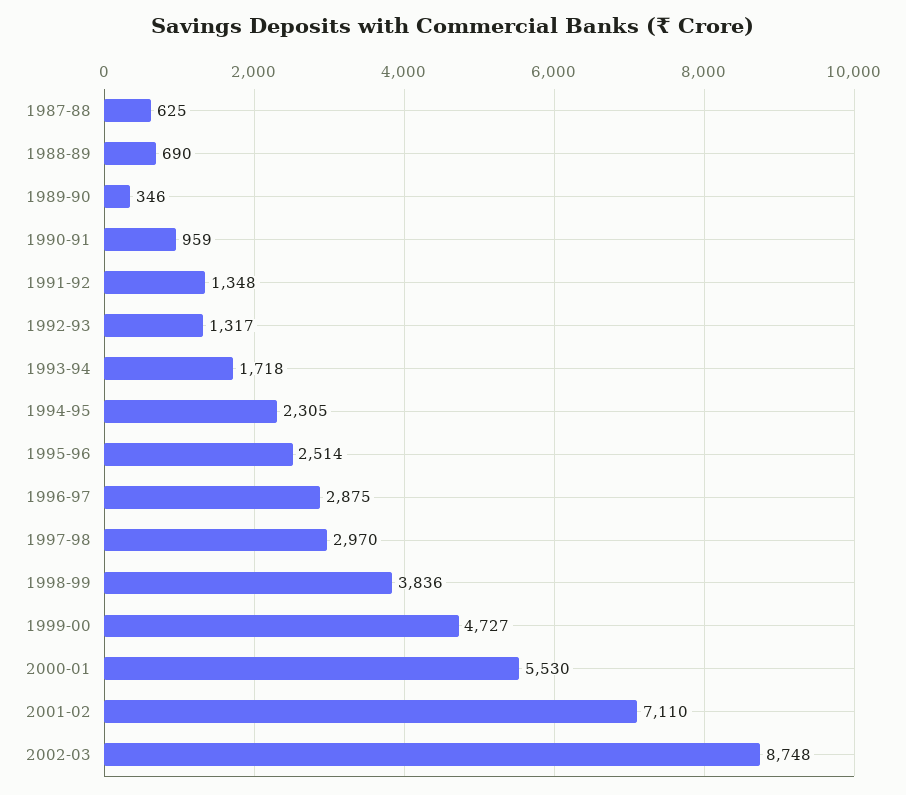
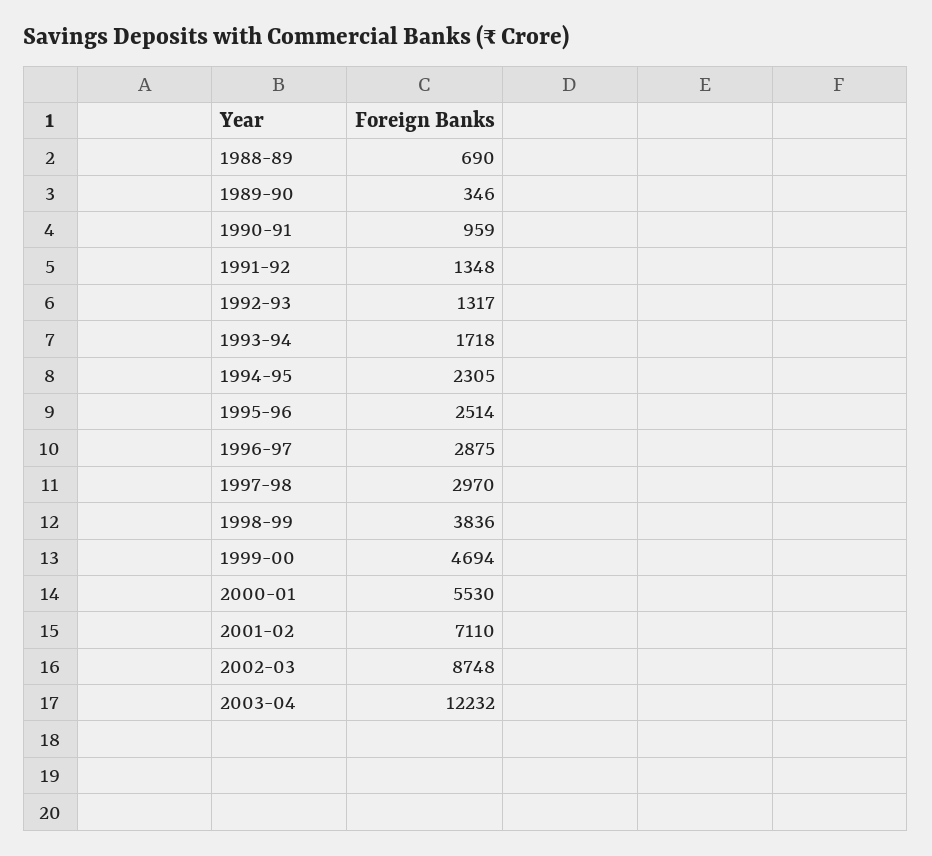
1987-88: 625 -> none
1999-00: 4727 -> 4694
2003-04: none -> 12232

